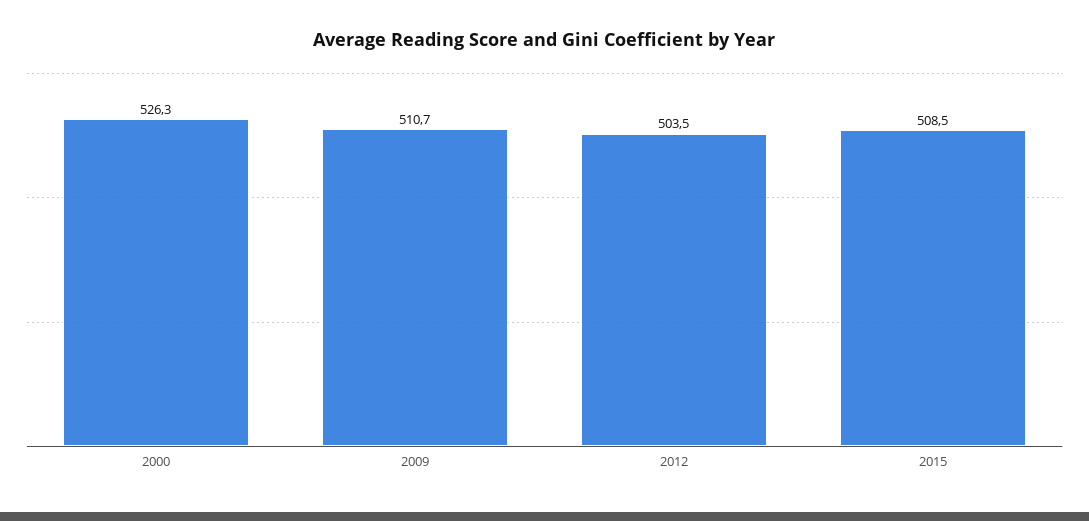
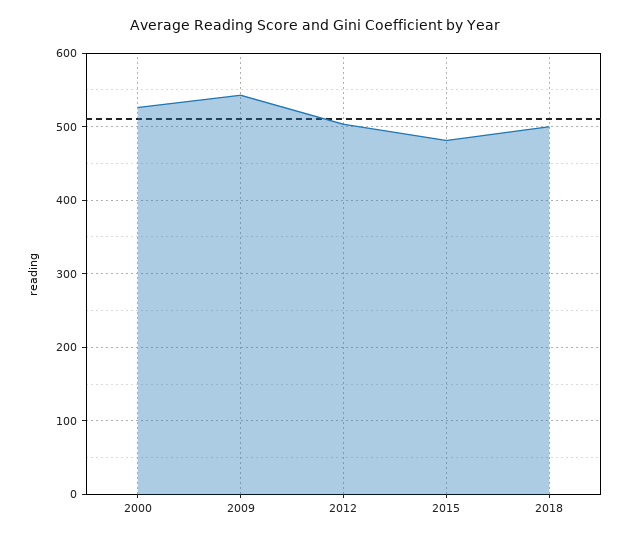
2009: 510.7 -> 540
2015: 508.5 -> 480
2018: none -> 500

